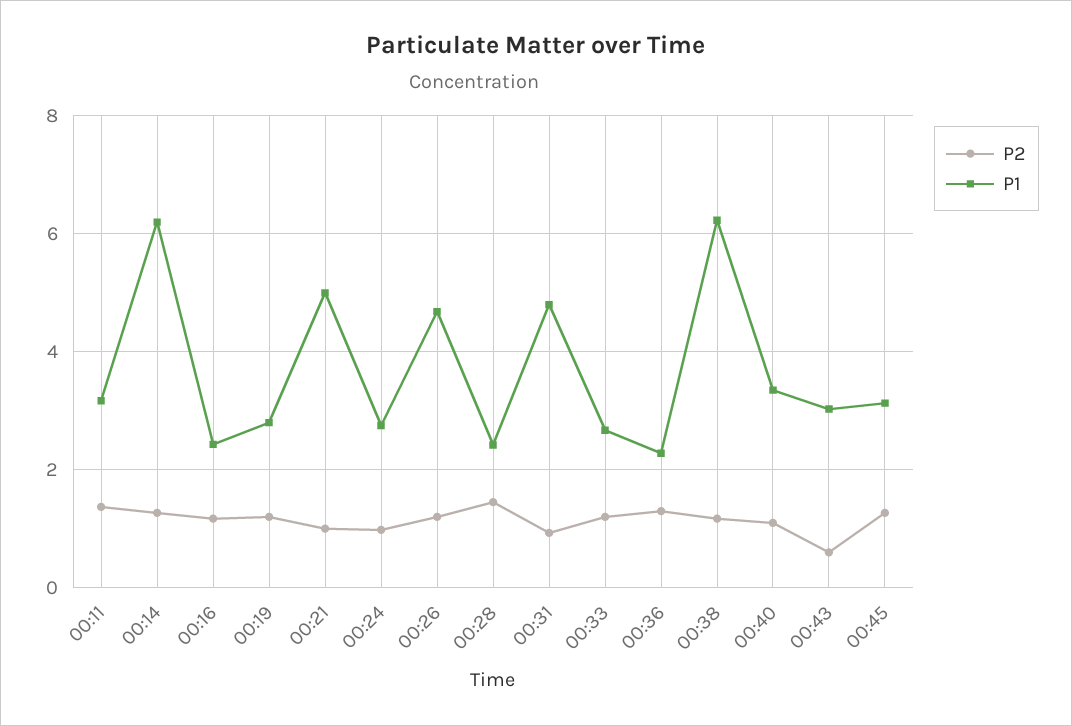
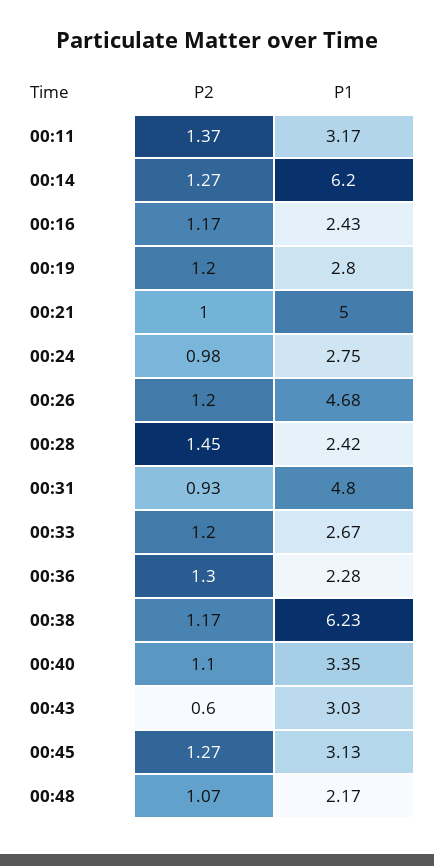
P2, 00:48: none -> 1.07
P1, 00:48: none -> 2.17

